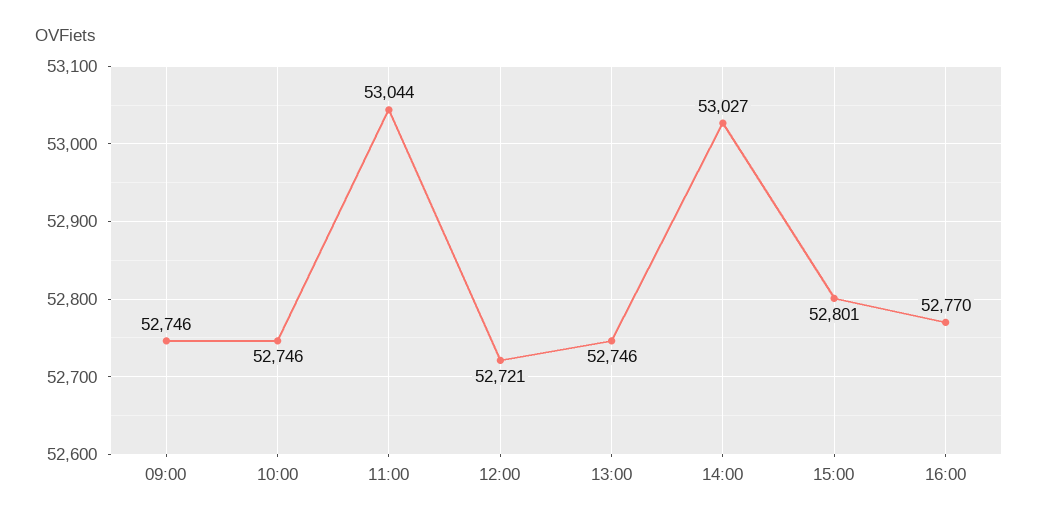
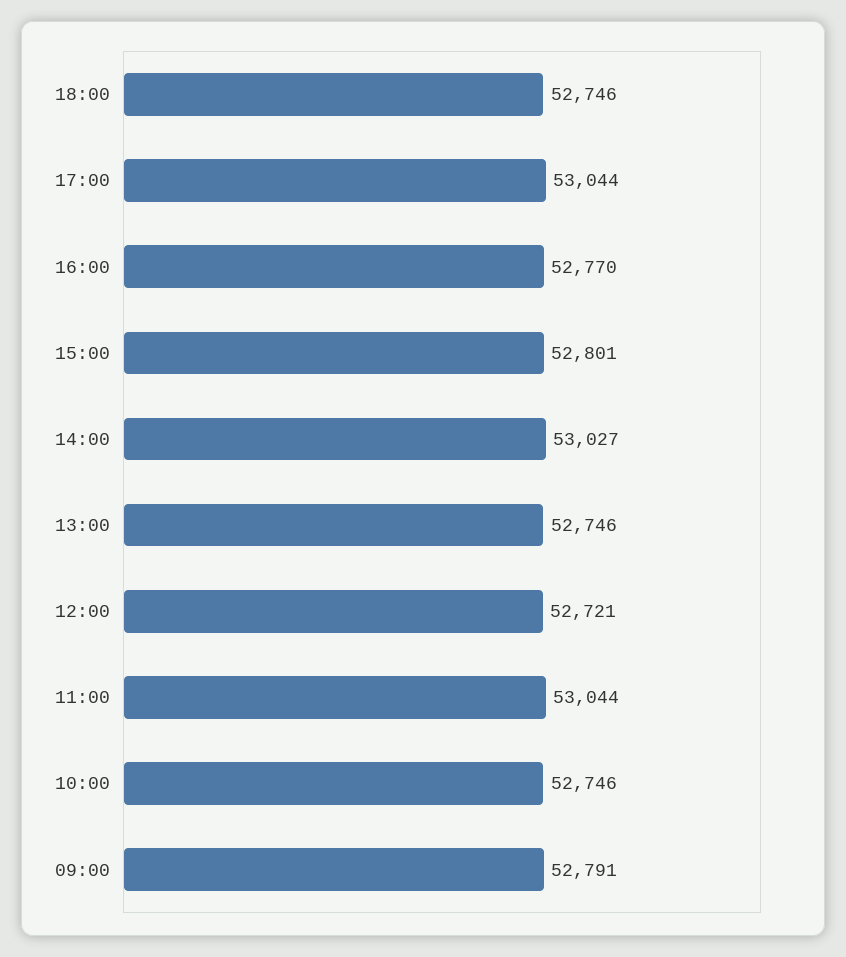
09:00: 52746 -> 52791
18:00: none -> 52746
17:00: none -> 53044

